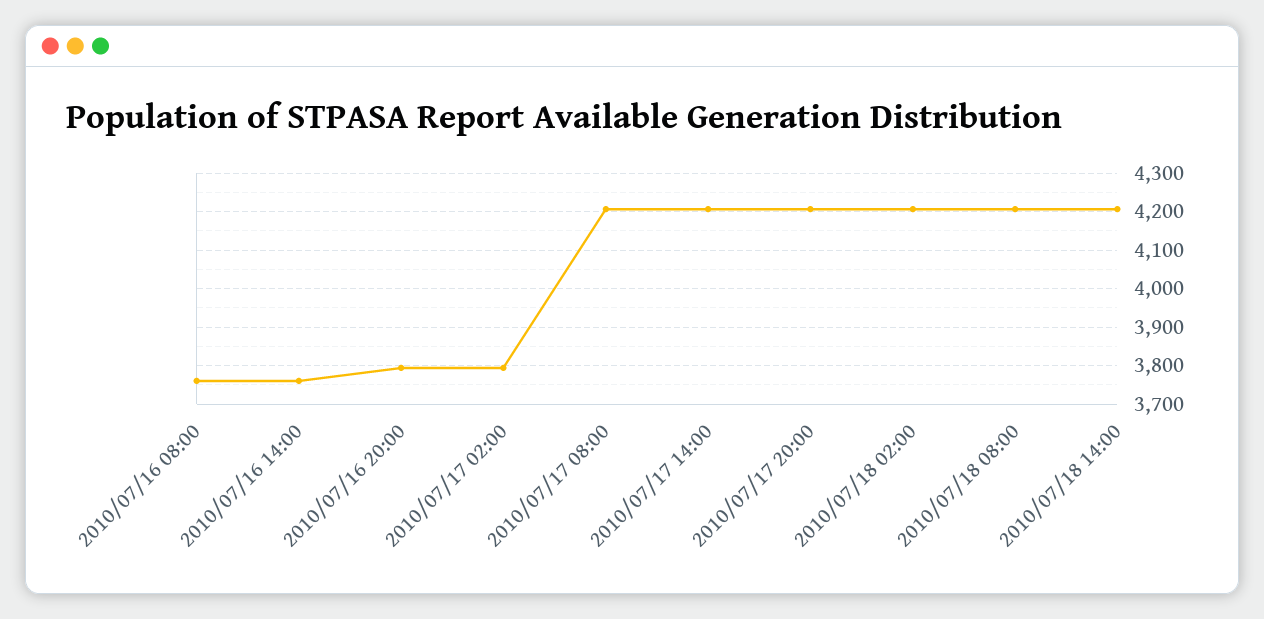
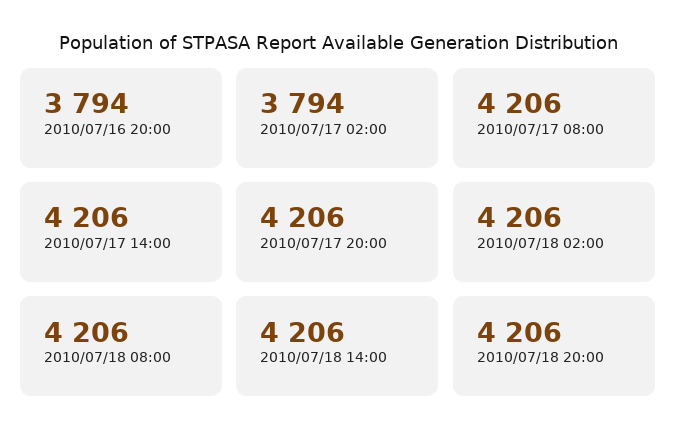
2010/07/16 08:00: 3760 -> none
2010/07/16 14:00: 3760 -> none
2010/07/18 20:00: none -> 4206

